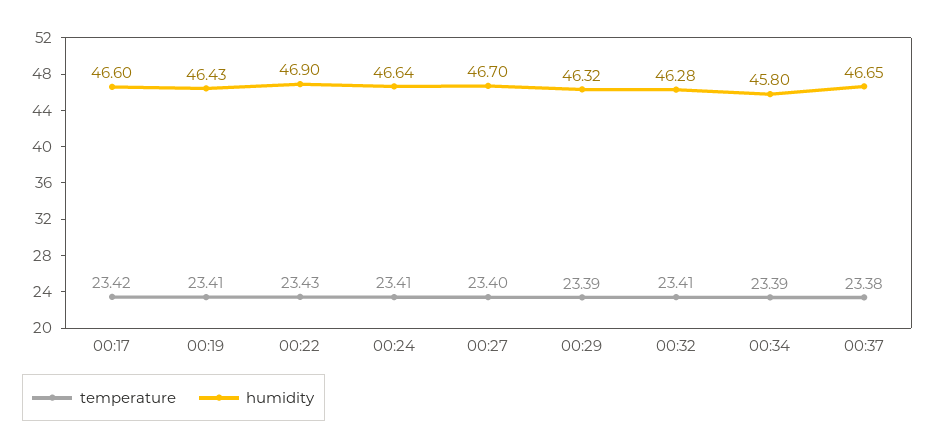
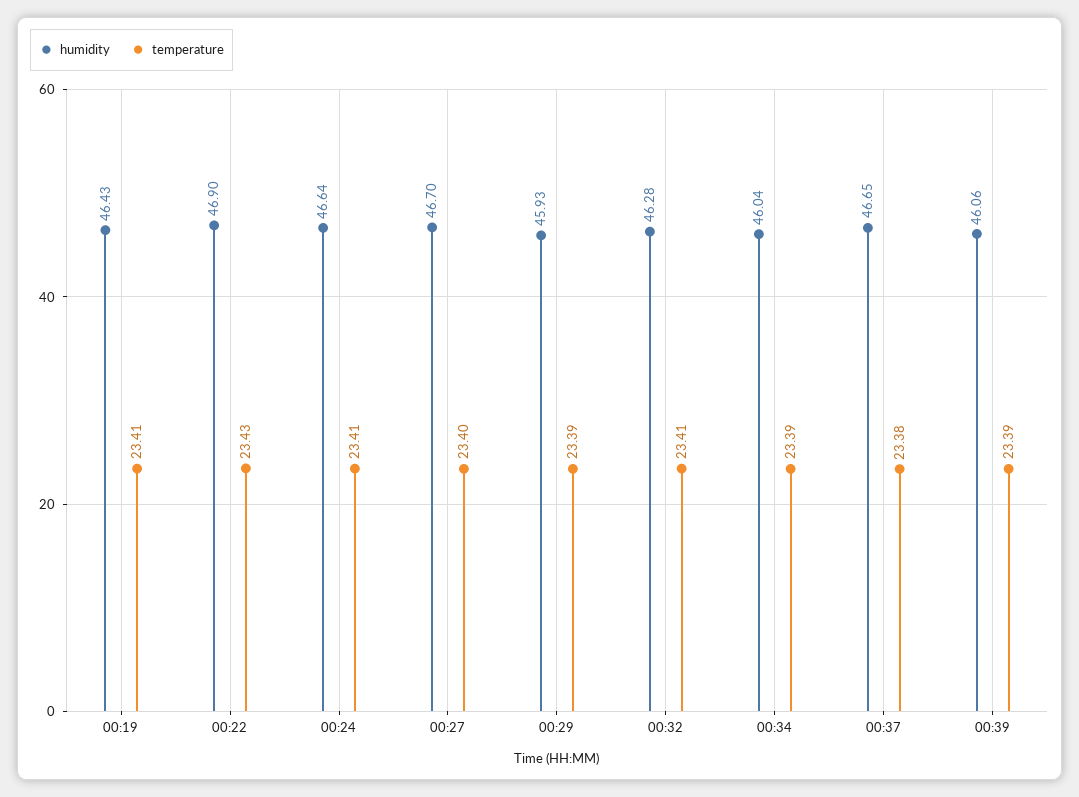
temperature, 00:17: 23.42 -> none
humidity, 00:17: 46.6 -> none
humidity, 00:29: 46.32 -> 45.93
humidity, 00:34: 45.8 -> 46.04
humidity, 00:39: none -> 46.06
temperature, 00:39: none -> 23.39

